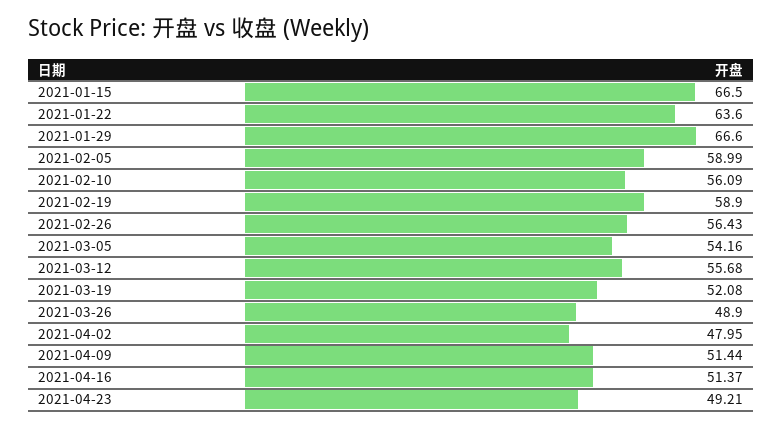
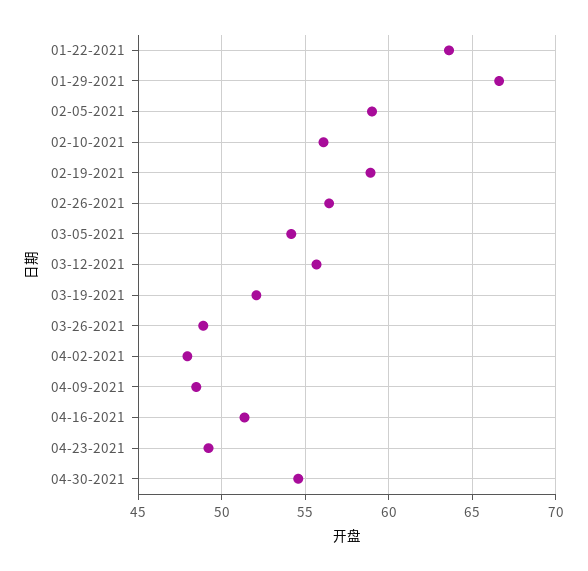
2021-01-15: 66.5 -> none
2021-04-09: 51.44 -> 48.5
04-30-2021: none -> 54.5

